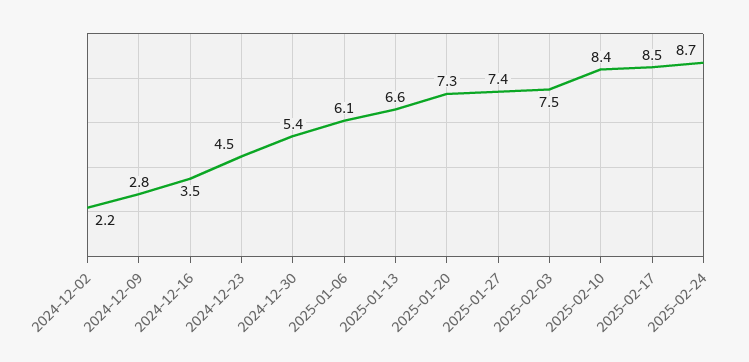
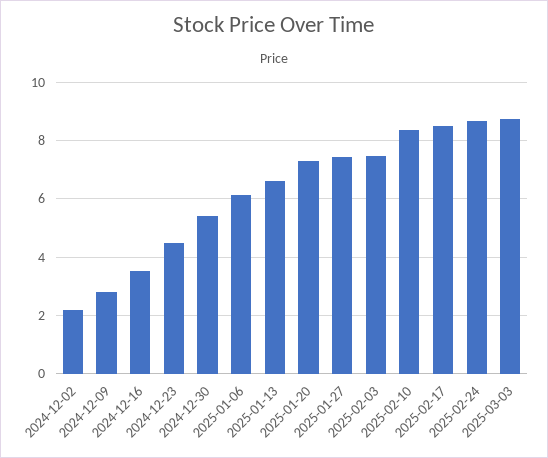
2025-03-03: none -> 8.75

